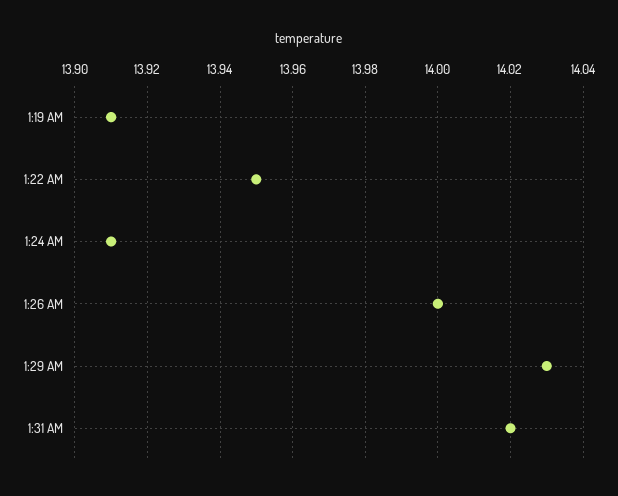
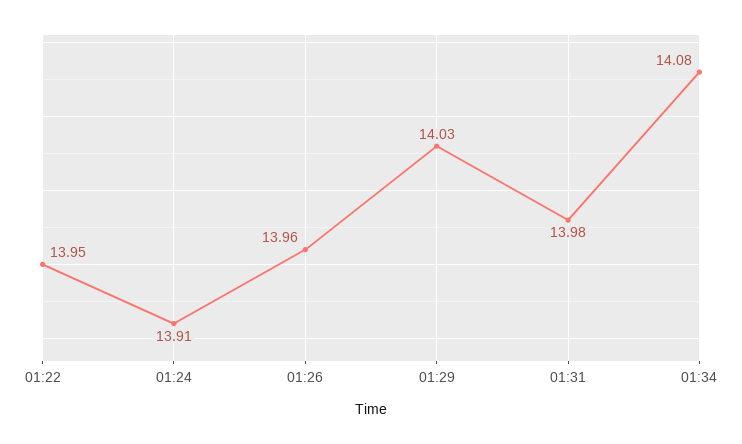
1:19 AM: 13.91 -> none
1:26 AM: 14 -> 13.96
1:31 AM: 14.02 -> 13.98
01:34: none -> 14.08

